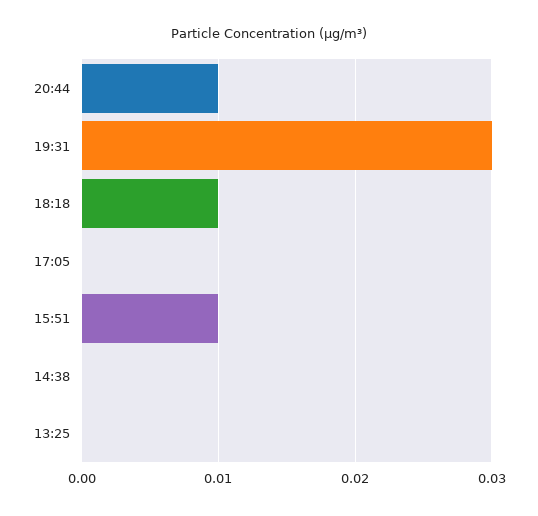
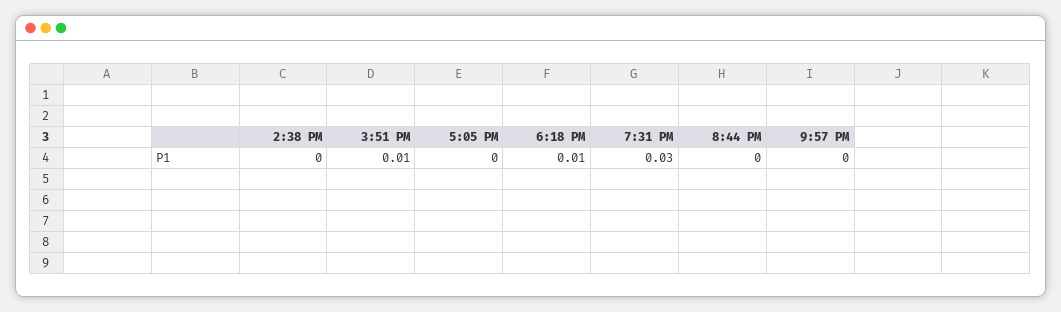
20:44: 0.01 -> 0
13:25: 0 -> none
9:57 PM: none -> 0

